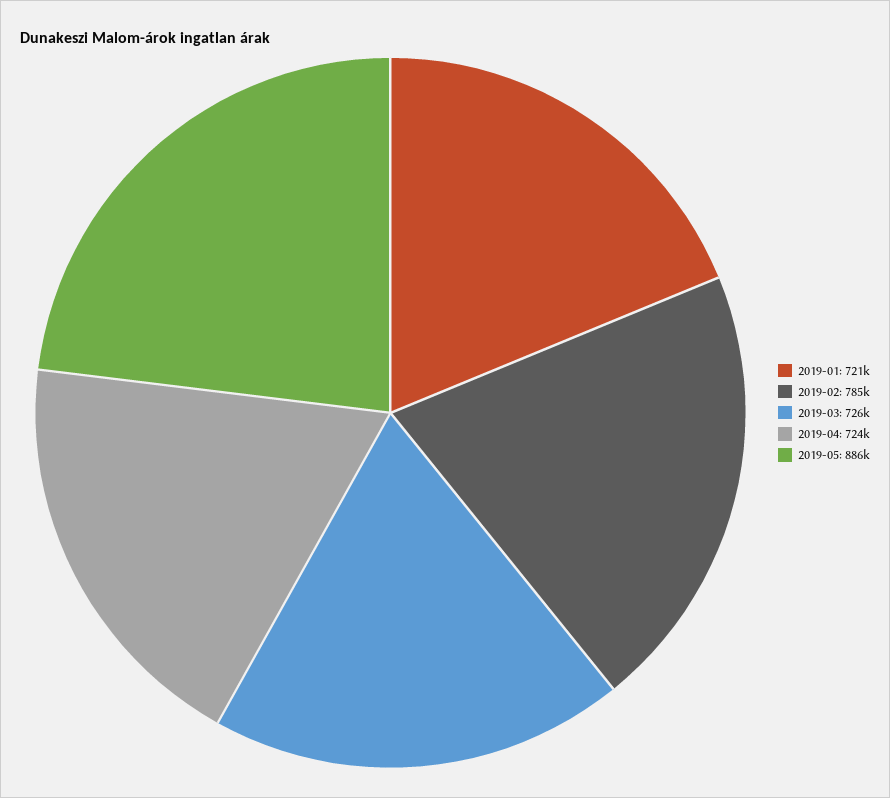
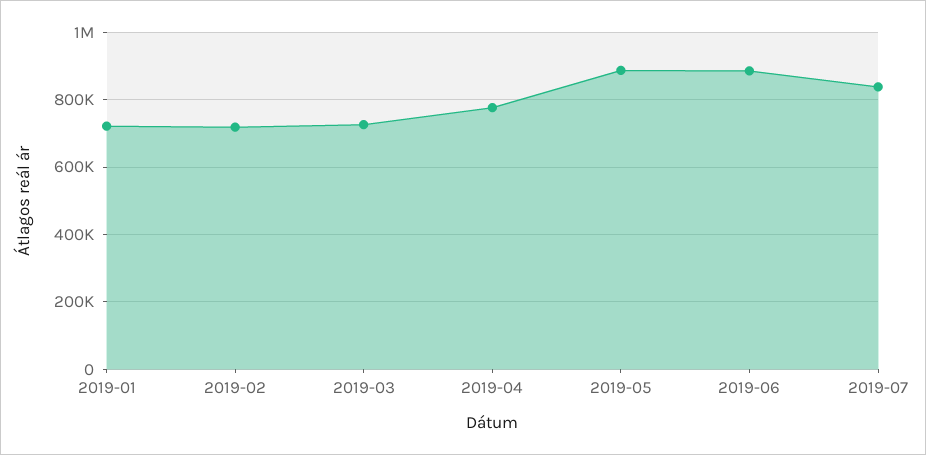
2019-02: 785000 -> 720000
2019-04: 724000 -> 780000
2019-06: none -> 880000
2019-07: none -> 840000

